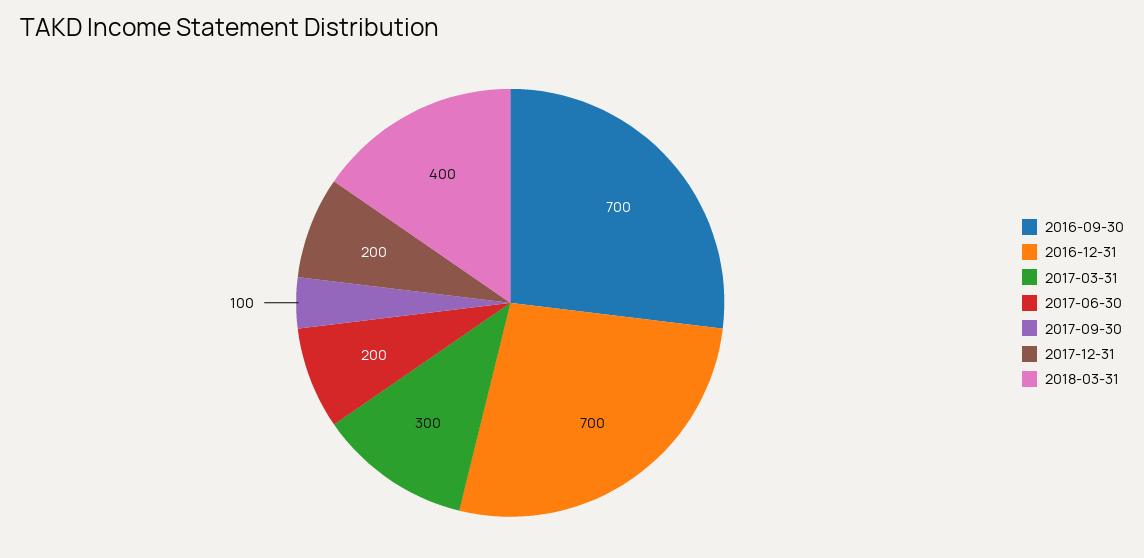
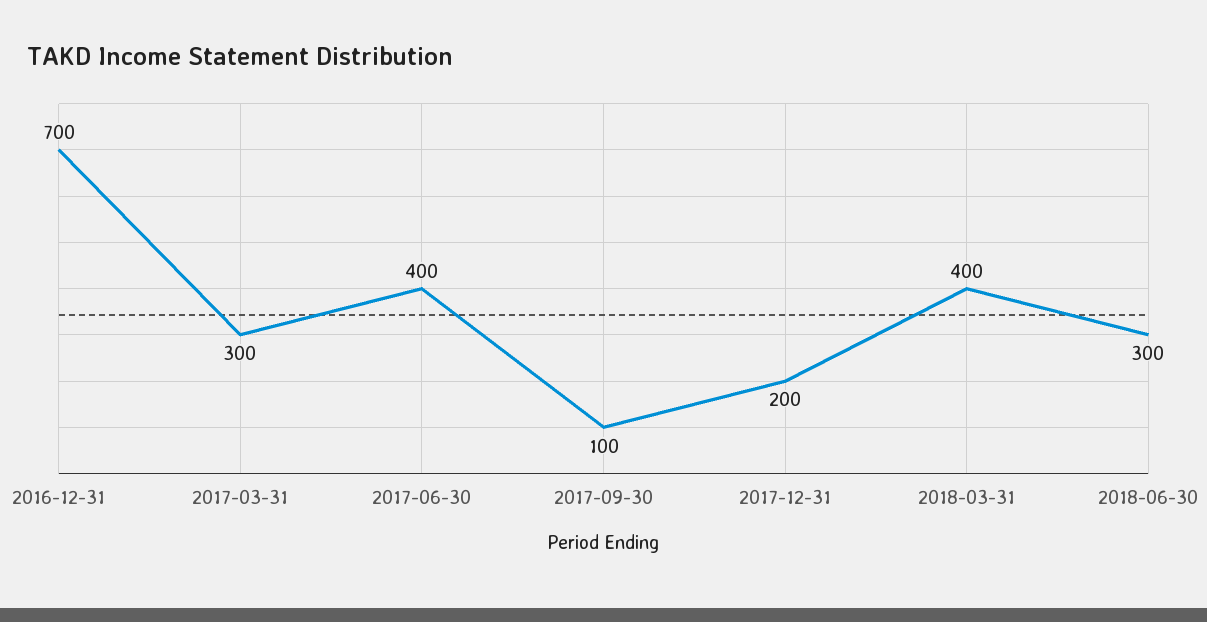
2016-09-30: 700 -> none
2017-06-30: 200 -> 400
2018-06-30: none -> 300

